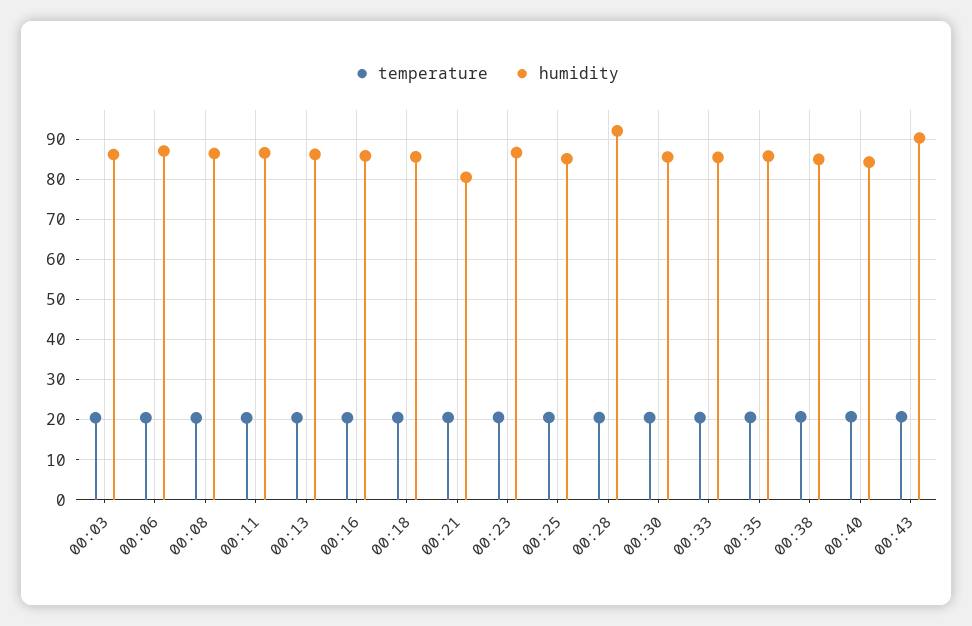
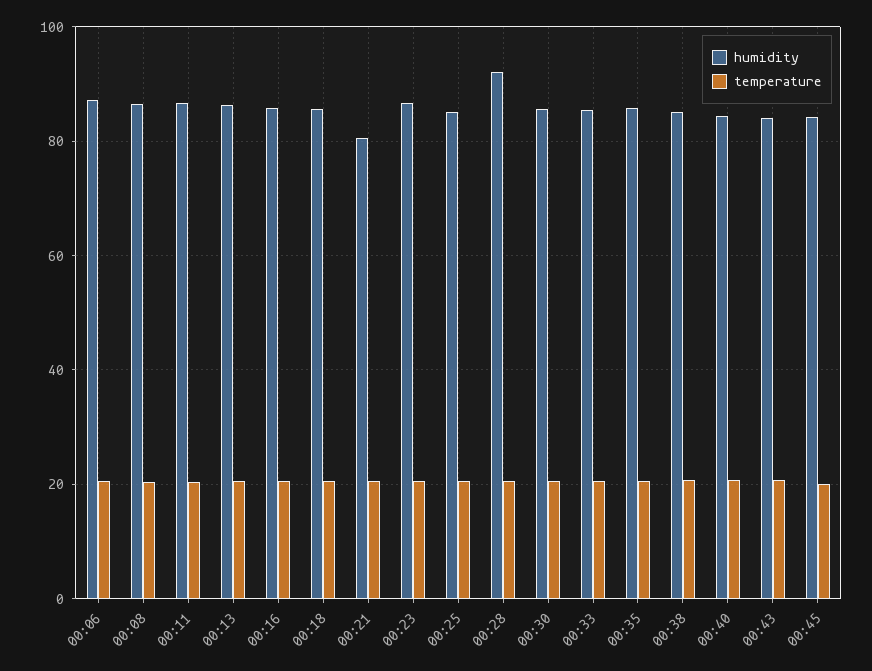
temperature, 00:03: 20 -> none
humidity, 00:03: 86 -> none
humidity, 00:43: 90 -> 84
humidity, 00:45: none -> 84
temperature, 00:45: none -> 20

